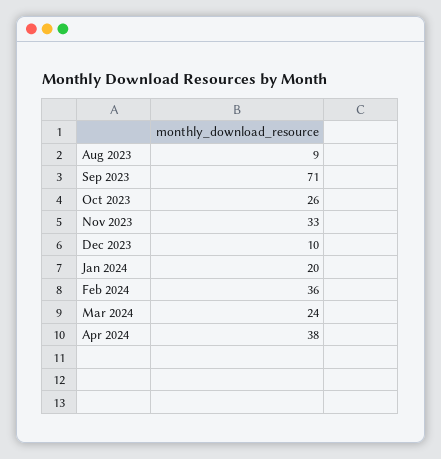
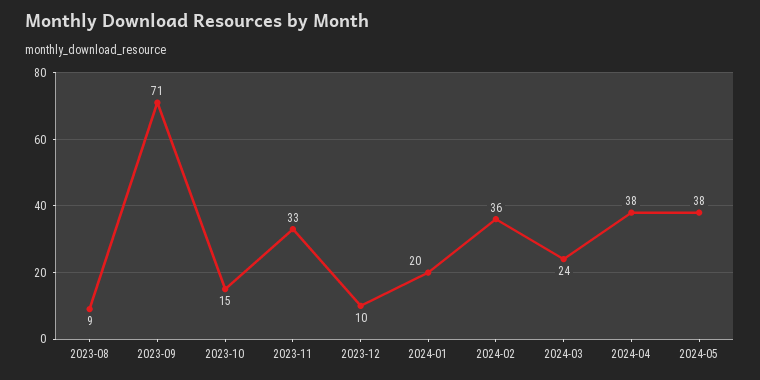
Oct 2023: 26 -> 15
2024-05: none -> 38

